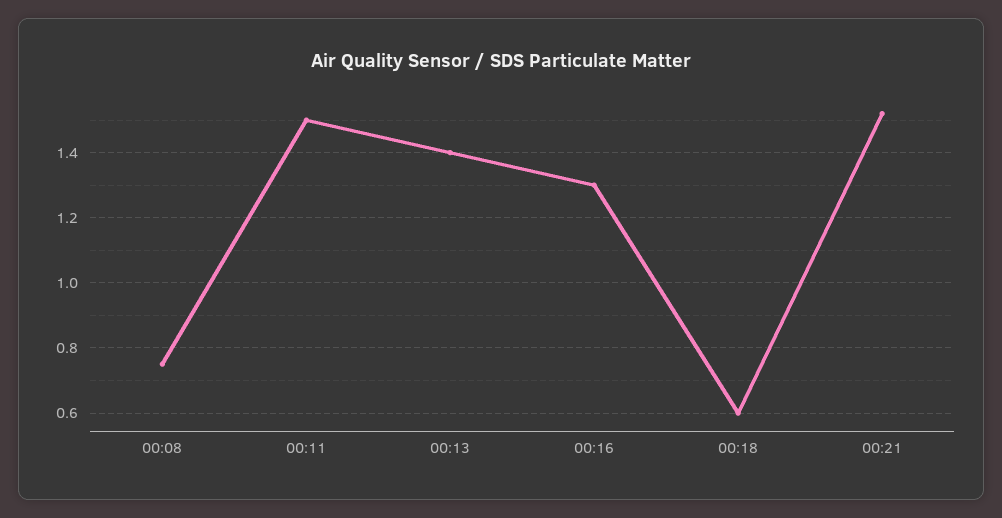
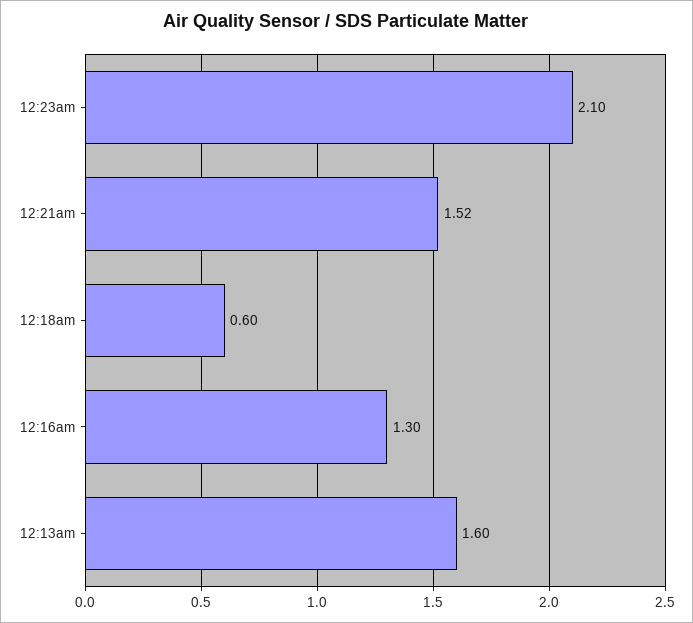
00:08: 0.75 -> none
00:11: 1.5 -> none
00:13: 1.4 -> 1.6
12:23am: none -> 2.1

